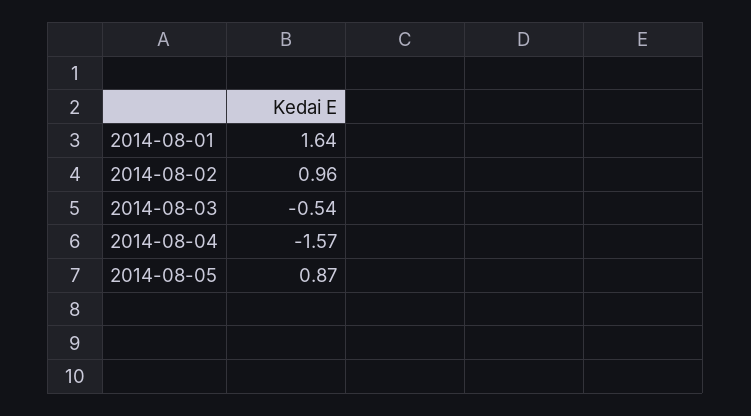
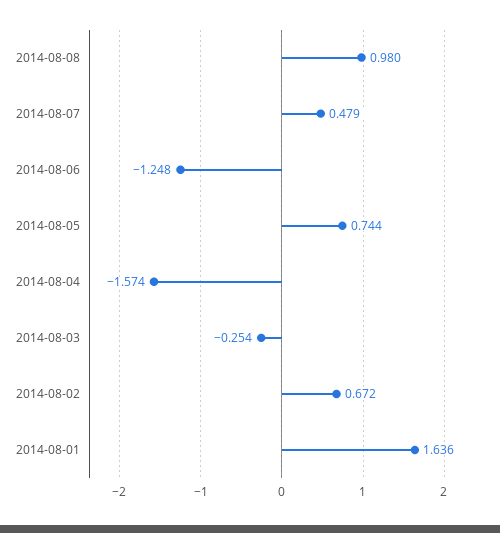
2014-08-02: 0.96 -> 0.672
2014-08-03: -0.54 -> -0.254
2014-08-05: 0.87 -> 0.744
2014-08-08: none -> 0.98
2014-08-07: none -> 0.479
2014-08-06: none -> -1.248

